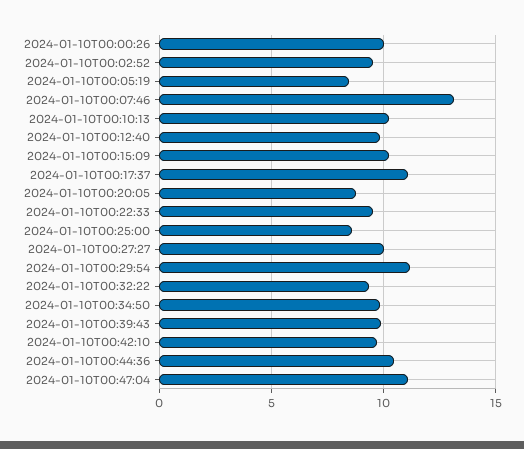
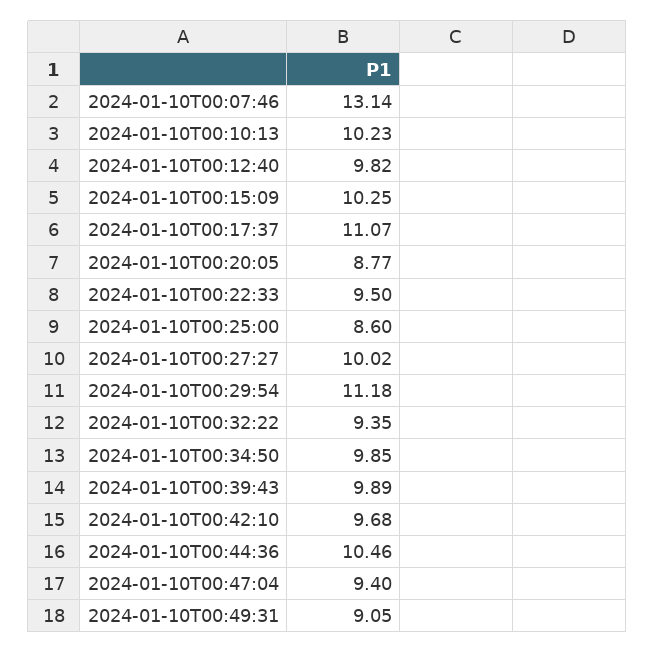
2024-01-10T00:00:26: 10 -> none
2024-01-10T00:02:52: 9.5 -> none
2024-01-10T00:05:19: 8.5 -> none
2024-01-10T00:47:04: 11 -> 9.4
2024-01-10T00:49:31: none -> 9.05

